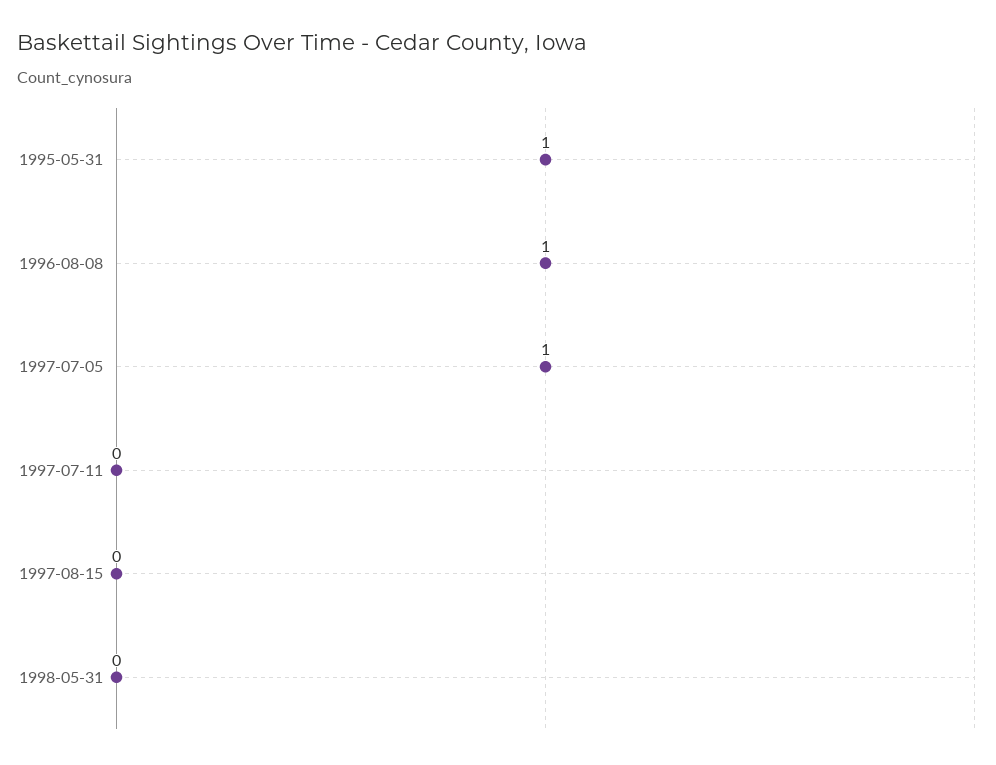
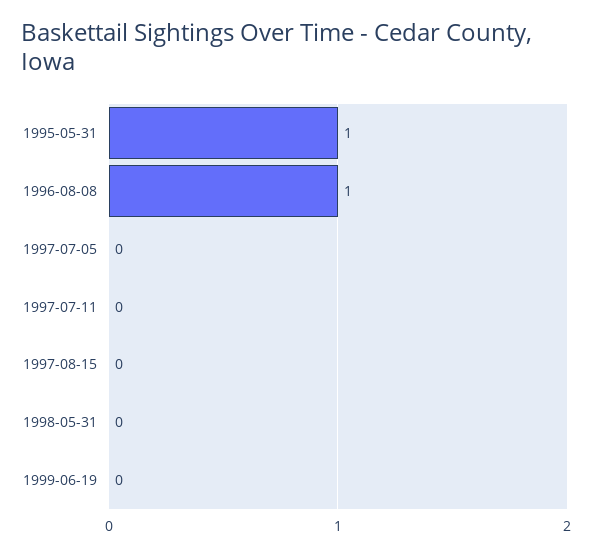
1997-07-05: 1 -> 0
1999-06-19: none -> 0

